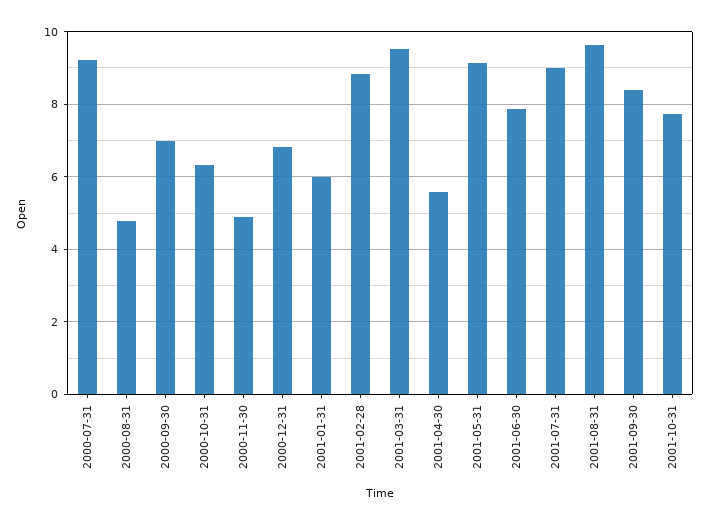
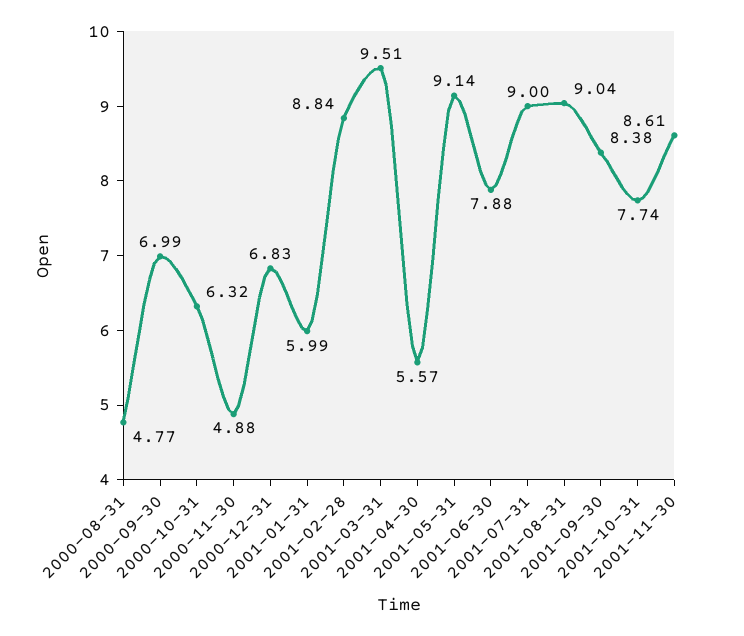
2000-07-31: 9.2 -> none
2001-08-31: 9.6 -> 9.04
2001-11-30: none -> 8.61

